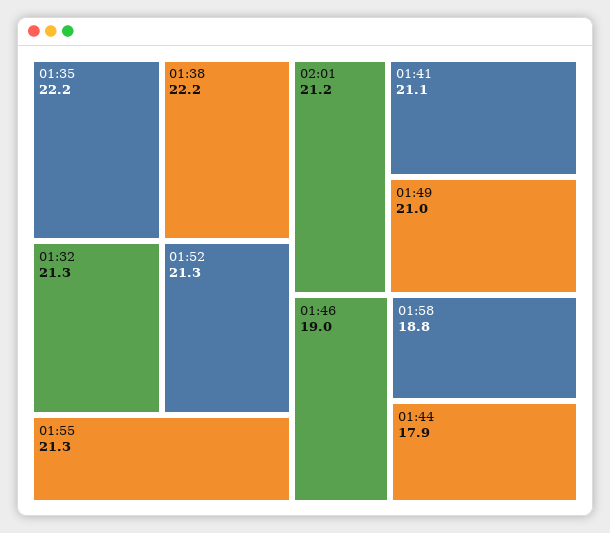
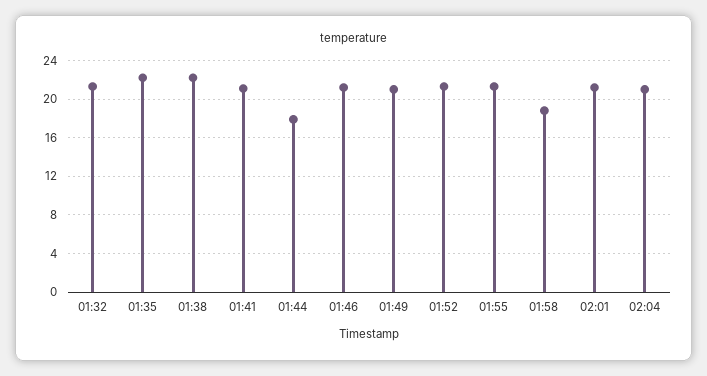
01:46: 19 -> 21
02:04: none -> 21

